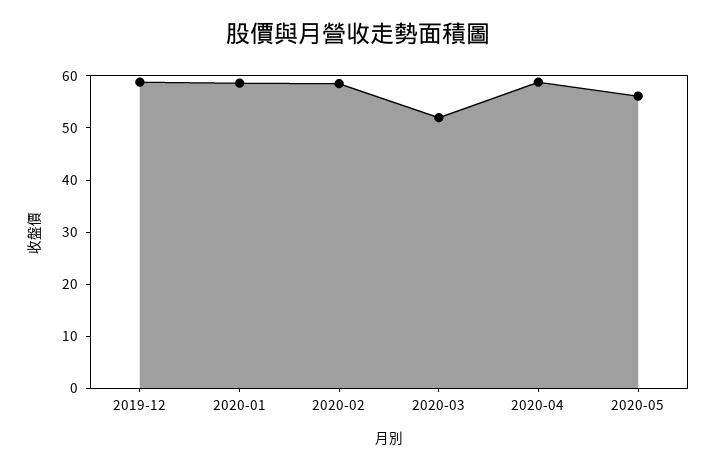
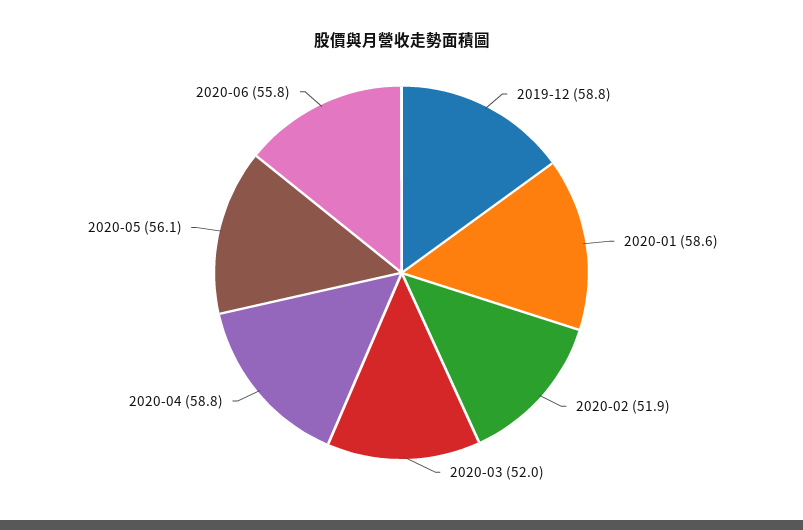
2020-02: 58 -> 51.9
2020-06: none -> 55.8

